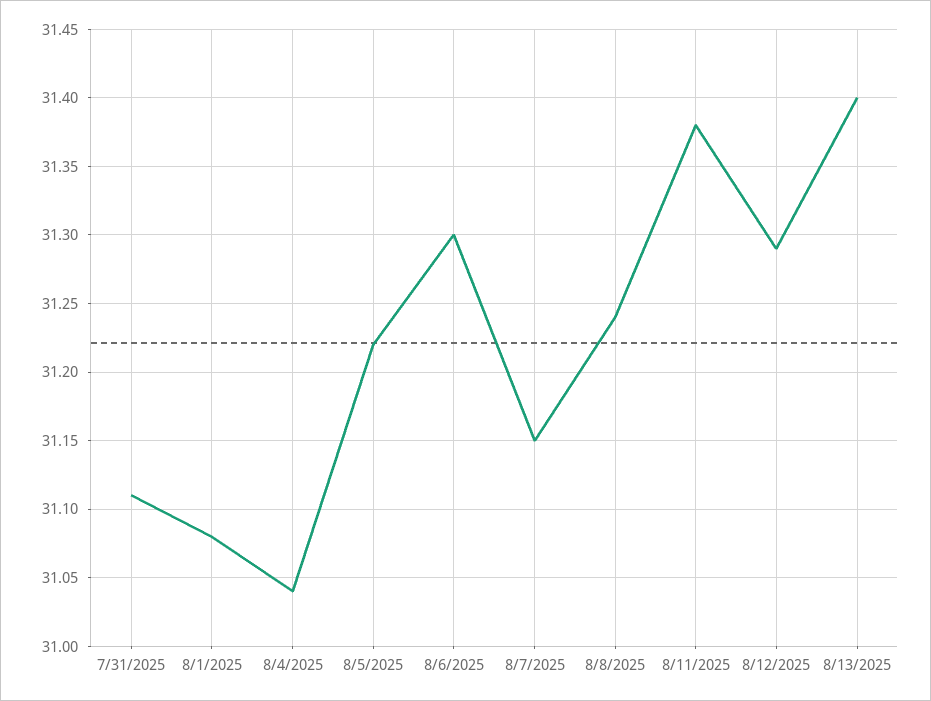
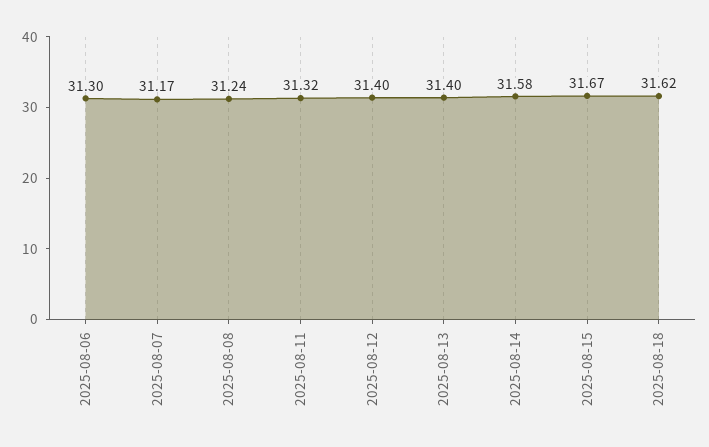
7/31/2025: 31.11 -> none
8/1/2025: 31.08 -> none
8/4/2025: 31.04 -> none
8/5/2025: 31.22 -> none
8/7/2025: 31.15 -> 31.17
8/11/2025: 31.38 -> 31.32
8/12/2025: 31.29 -> 31.4
2025-08-14: none -> 31.58
2025-08-15: none -> 31.67
2025-08-18: none -> 31.62

